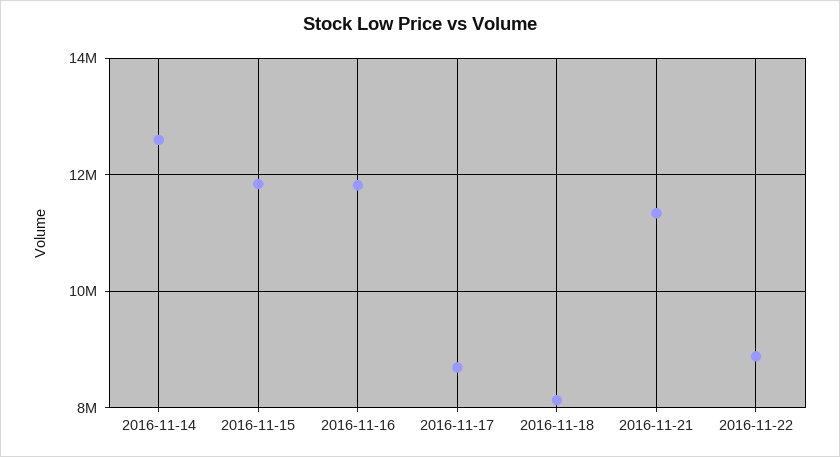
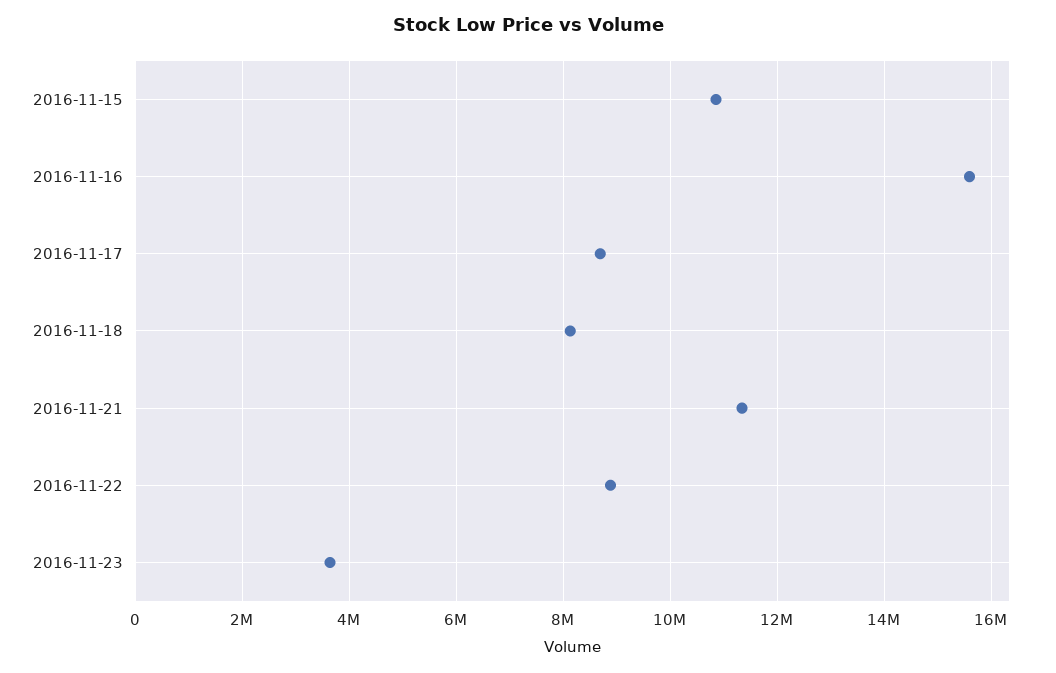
2016-11-14: 12600000 -> none
2016-11-15: 11800000 -> 10800000
2016-11-16: 11800000 -> 15600000
2016-11-23: none -> 3600000

